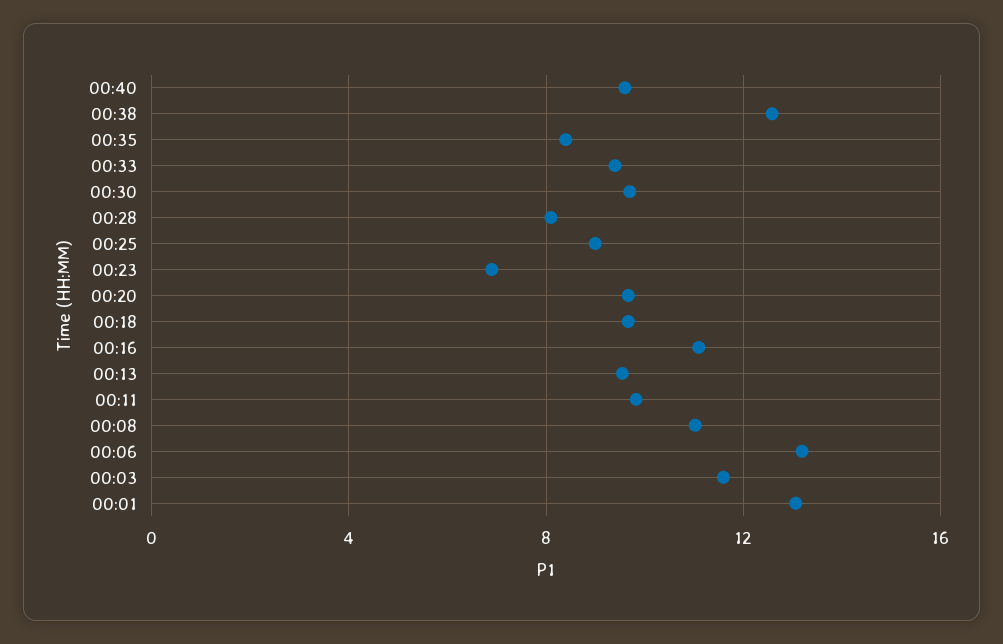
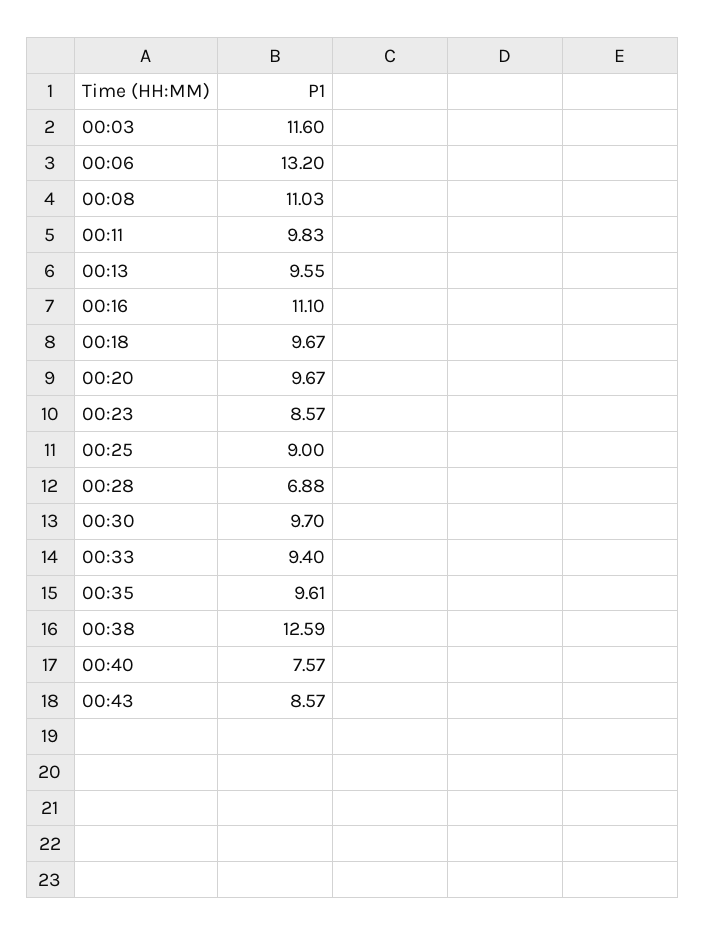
00:40: 9.5 -> 7.57
00:35: 8.5 -> 9.61
00:28: 8 -> 6.88
00:23: 7 -> 8.57
00:01: 13 -> none
00:43: none -> 8.57

